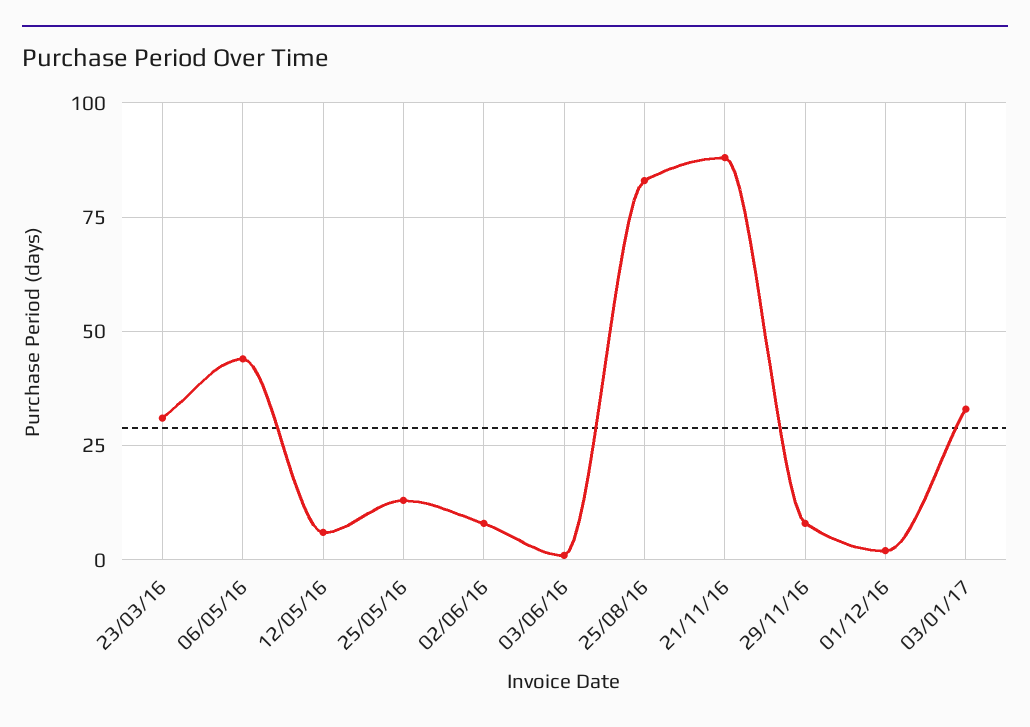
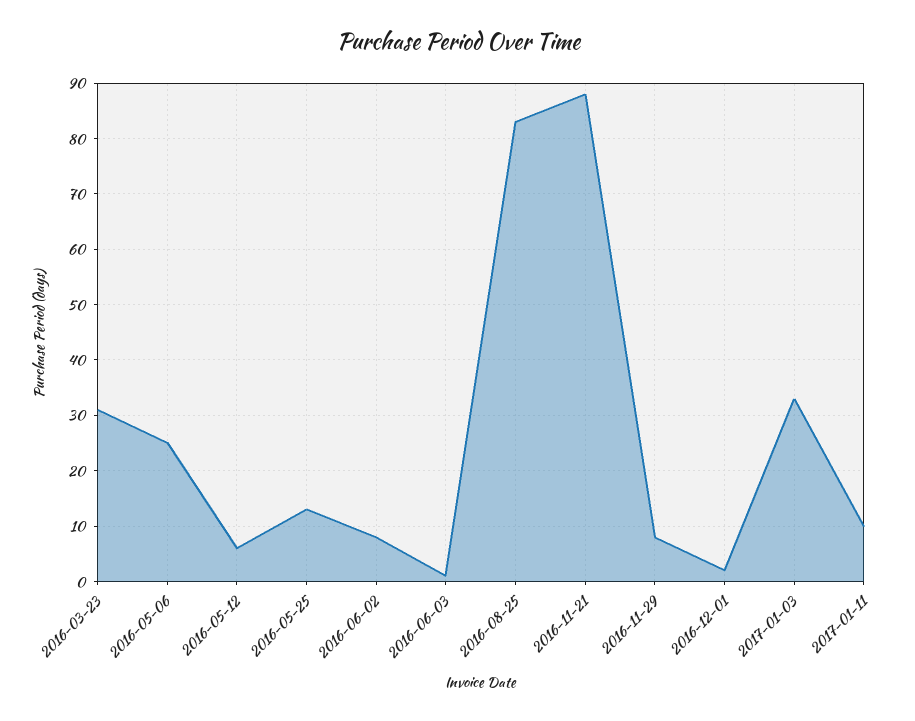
06/05/16: 45 -> 25
2017-01-11: none -> 10

